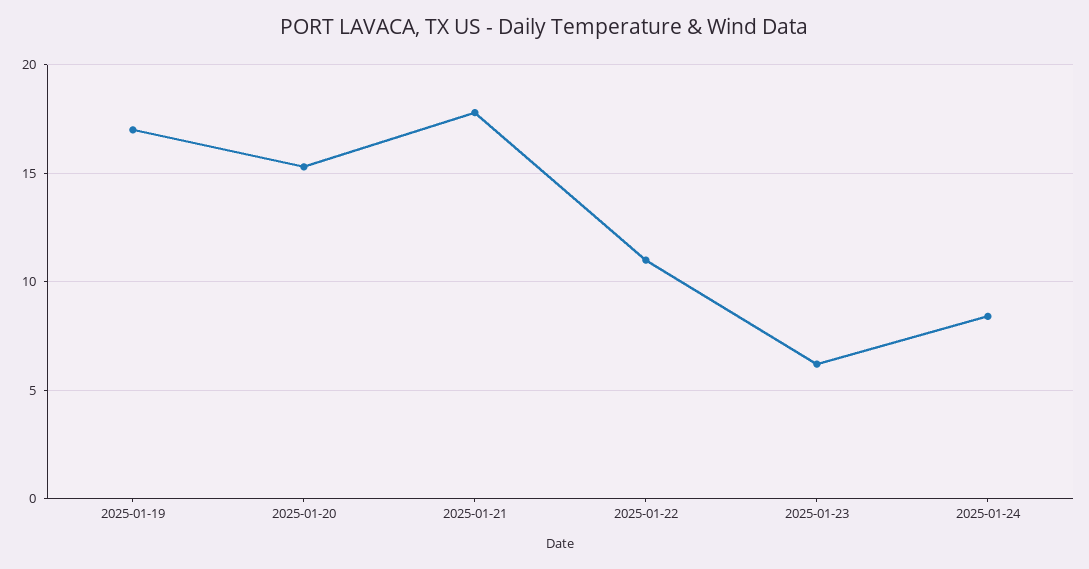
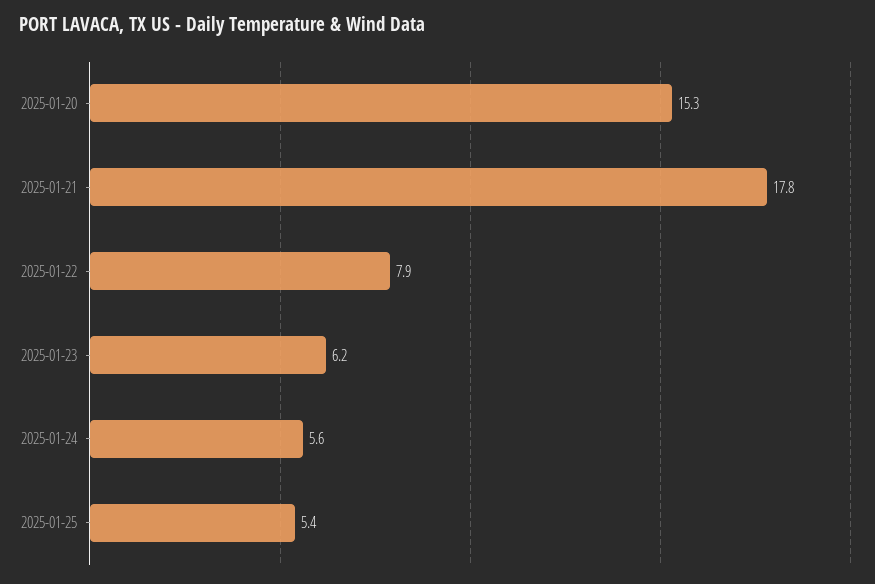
2025-01-19: 17 -> none
2025-01-22: 11 -> 7.9
2025-01-24: 8.5 -> 5.6
2025-01-25: none -> 5.4

